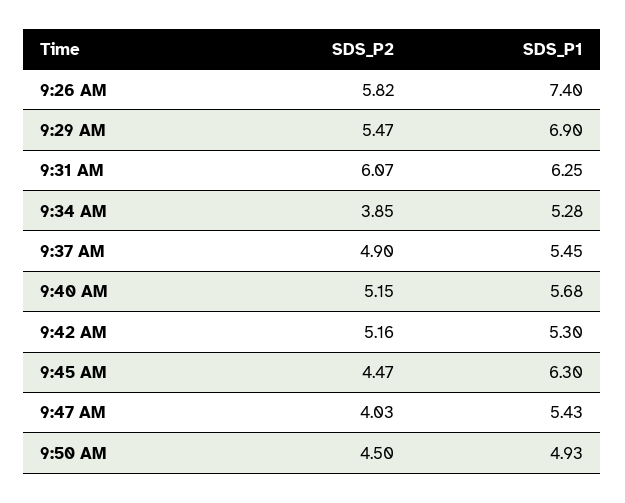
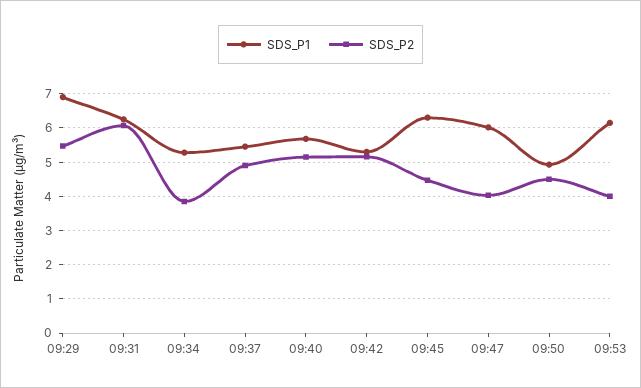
SDS_P2, 9:26 AM: 5.82 -> none
SDS_P1, 9:26 AM: 7.4 -> none
SDS_P1, 9:47 AM: 5.43 -> 6
SDS_P1, 09:53: none -> 6.2
SDS_P2, 09:53: none -> 4

